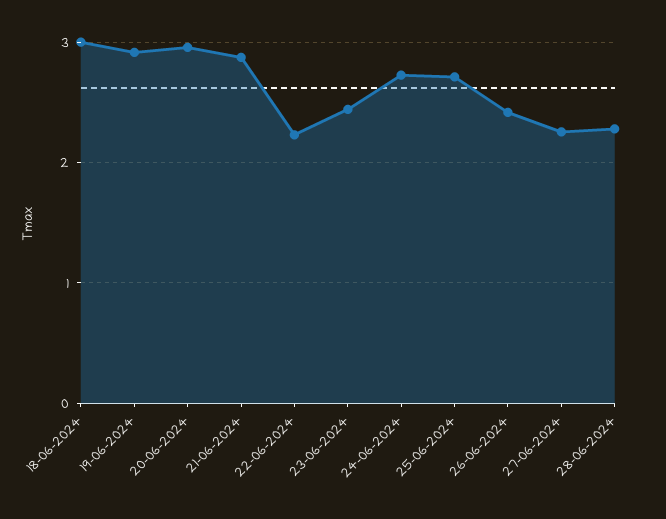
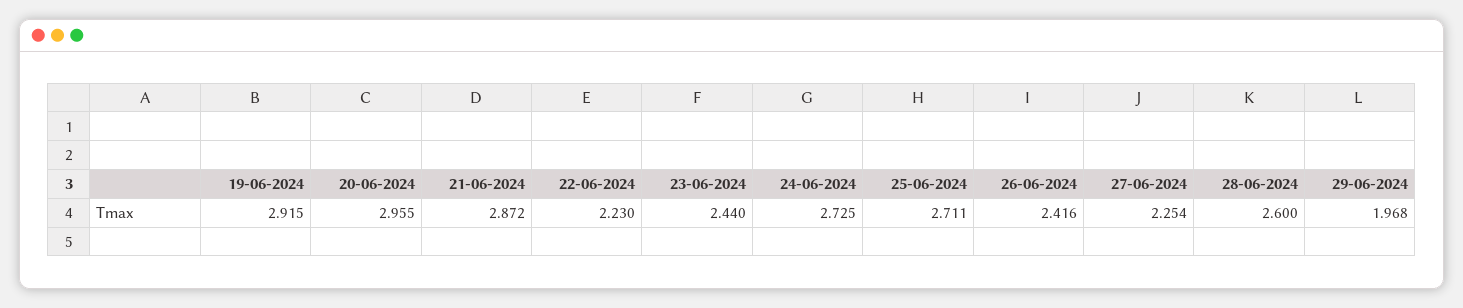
18-06-2024: 3 -> none
28-06-2024: 2.3 -> 2.6
29-06-2024: none -> 1.968

